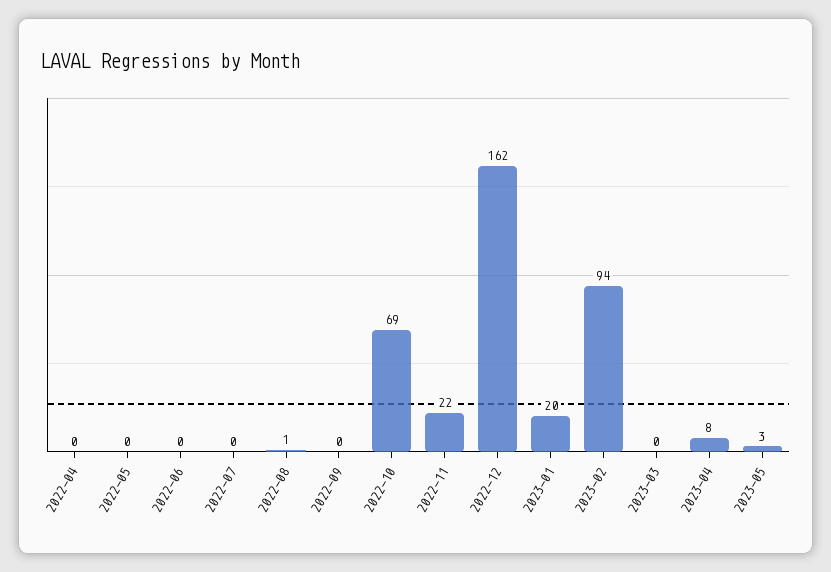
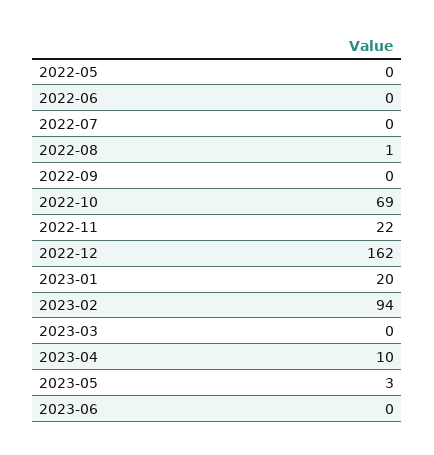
2022-04: 0 -> none
2023-04: 8 -> 10
2023-06: none -> 0

